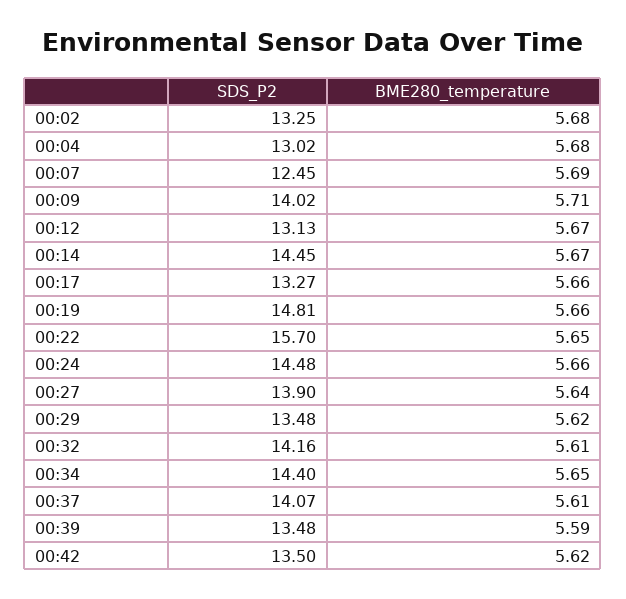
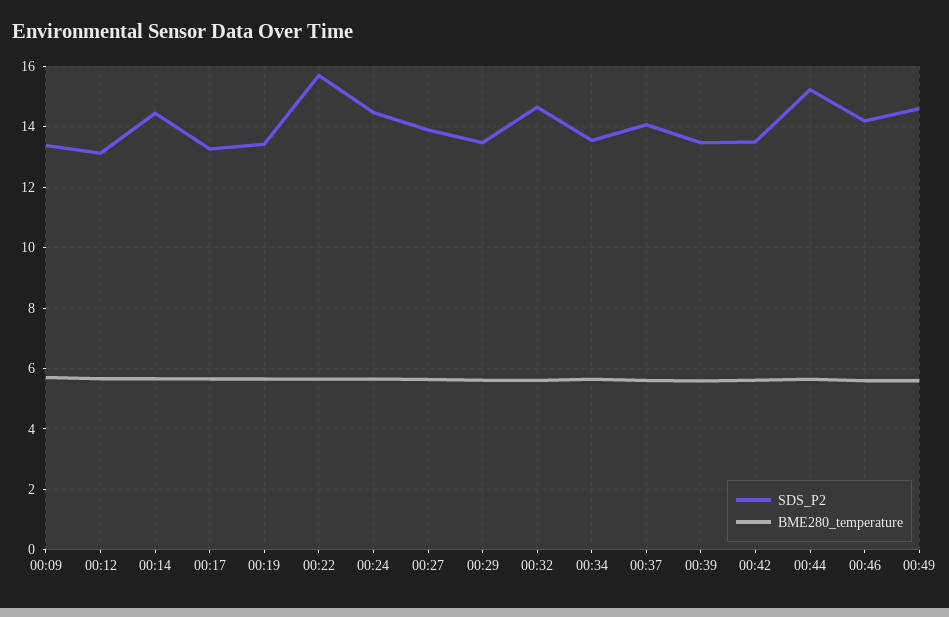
SDS_P2, 00:02: 13.25 -> none
BME280_temperature, 00:02: 5.68 -> none
SDS_P2, 00:04: 13.02 -> none
BME280_temperature, 00:04: 5.68 -> none
SDS_P2, 00:07: 12.45 -> none
BME280_temperature, 00:07: 5.69 -> none
SDS_P2, 00:09: 14.02 -> 13.4
SDS_P2, 00:19: 14.81 -> 13.4
SDS_P2, 00:32: 14.16 -> 14.6
SDS_P2, 00:34: 14.4 -> 13.6
SDS_P2, 00:44: none -> 15.2
BME280_temperature, 00:44: none -> 5.6
SDS_P2, 00:46: none -> 14.2
BME280_temperature, 00:46: none -> 5.6
SDS_P2, 00:49: none -> 14.6
BME280_temperature, 00:49: none -> 5.6

